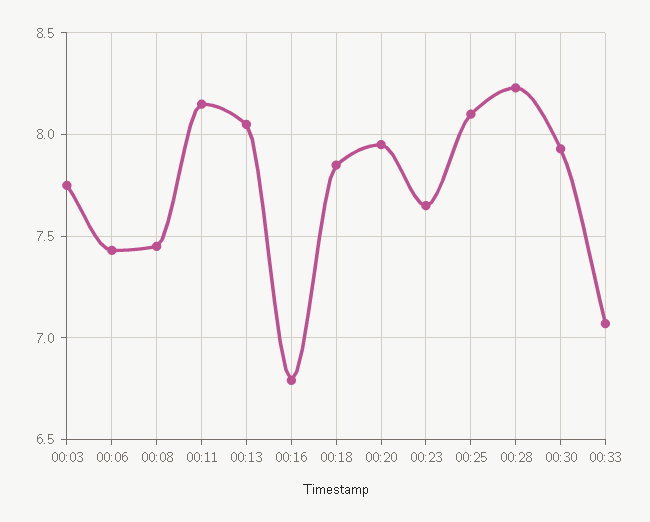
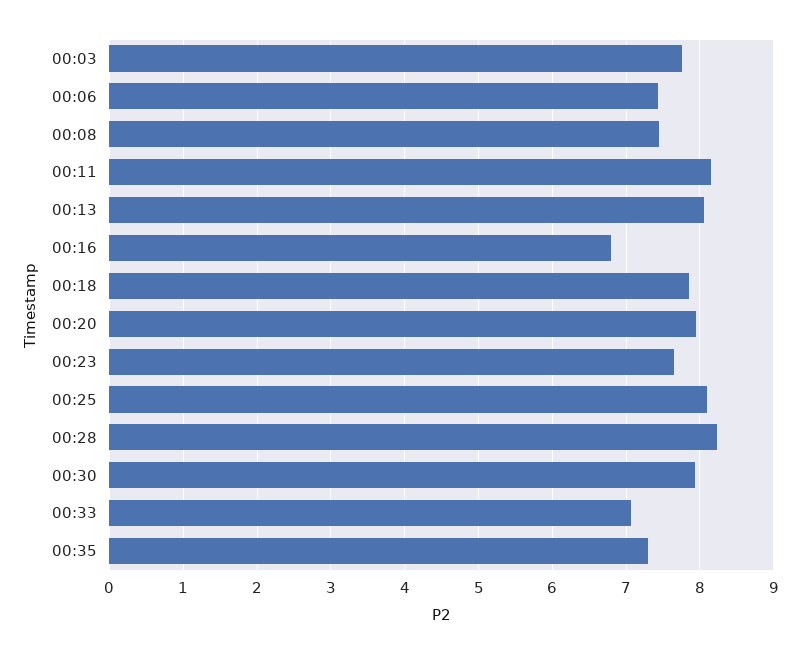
00:35: none -> 7.3

